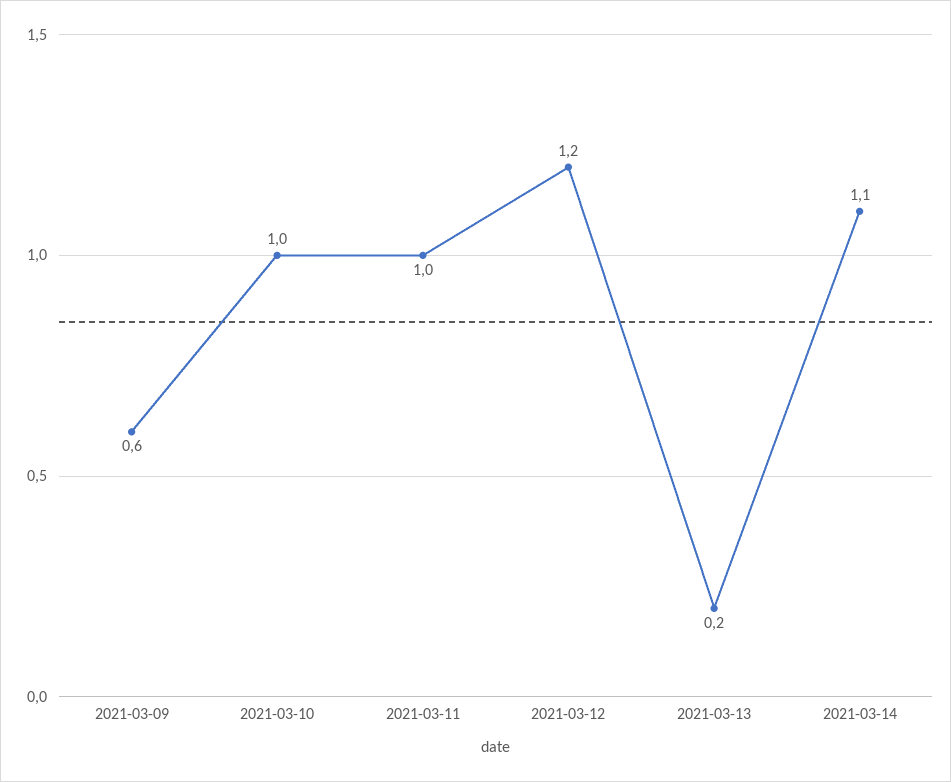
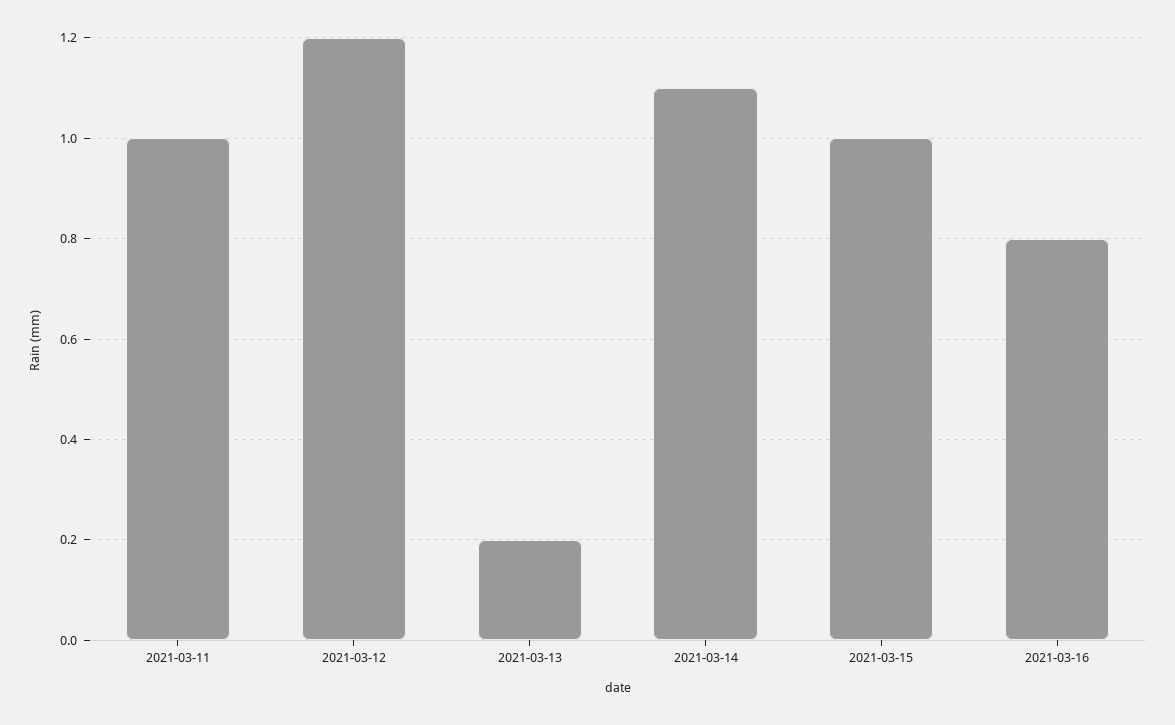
2021-03-09: 0.6 -> none
2021-03-10: 1 -> none
2021-03-15: none -> 1
2021-03-16: none -> 0.8

